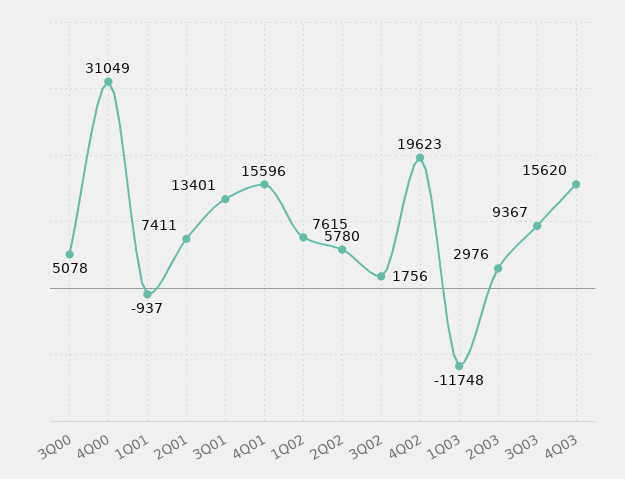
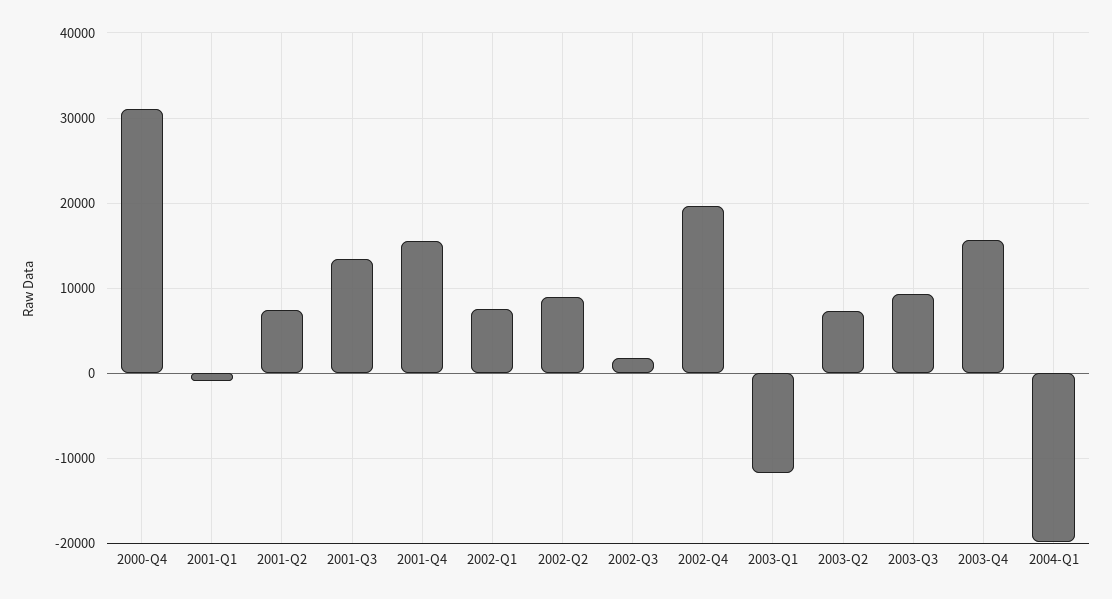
3Q00: 5078 -> none
2Q02: 5780 -> 9000
2Q03: 2976 -> 7000
2004-Q1: none -> -20000

